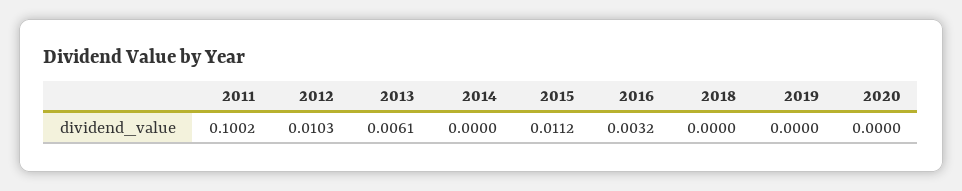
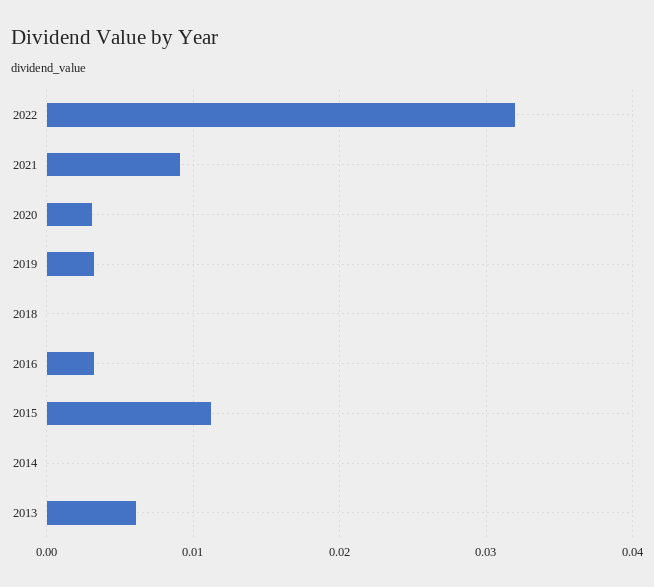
2011: 0.1002 -> none
2012: 0.0103 -> none
2019: 0 -> 0.003
2020: 0 -> 0.003
2022: none -> 0.032
2021: none -> 0.009

